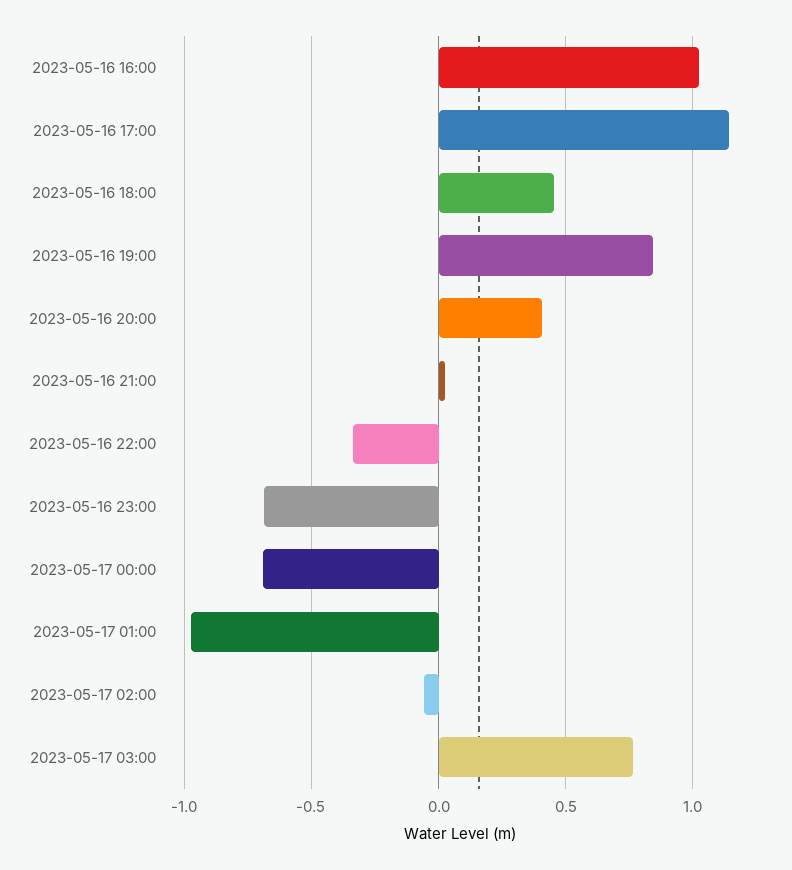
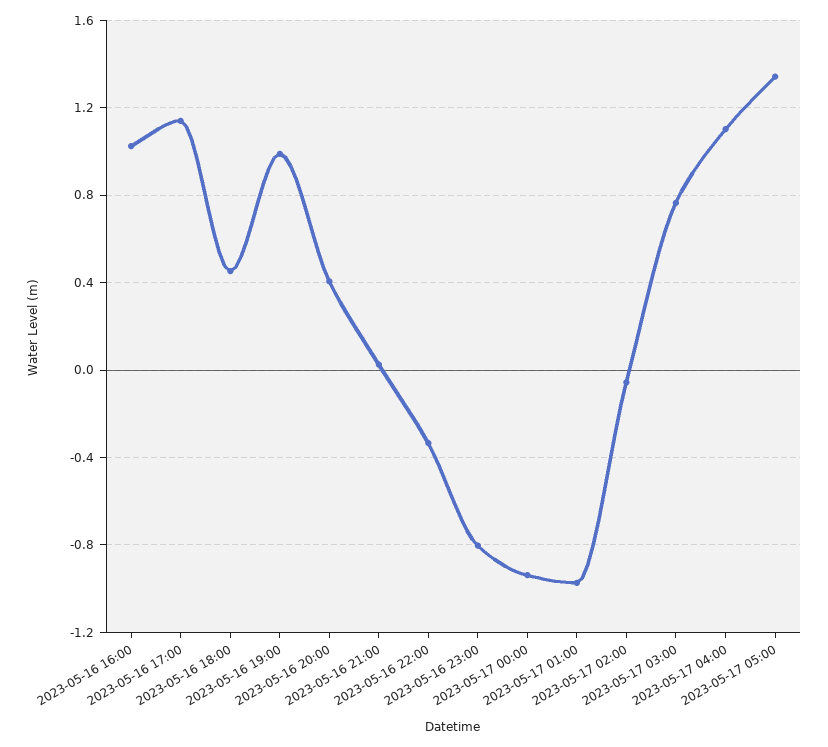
2023-05-16 19:00: 0.85 -> 1
2023-05-16 23:00: -0.7 -> -0.8
2023-05-17 00:00: -0.7 -> -0.95
2023-05-17 04:00: none -> 1.1
2023-05-17 05:00: none -> 1.35

